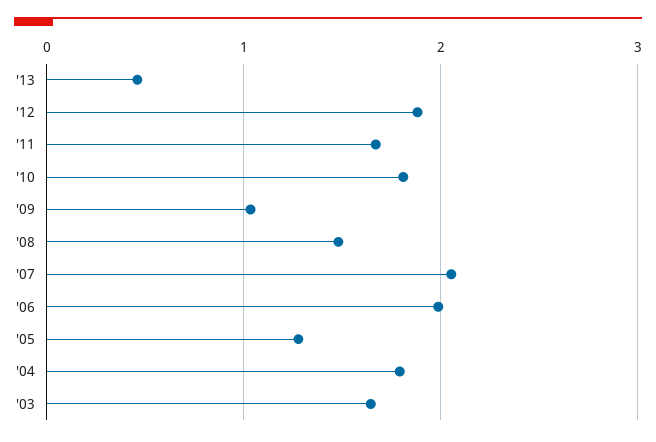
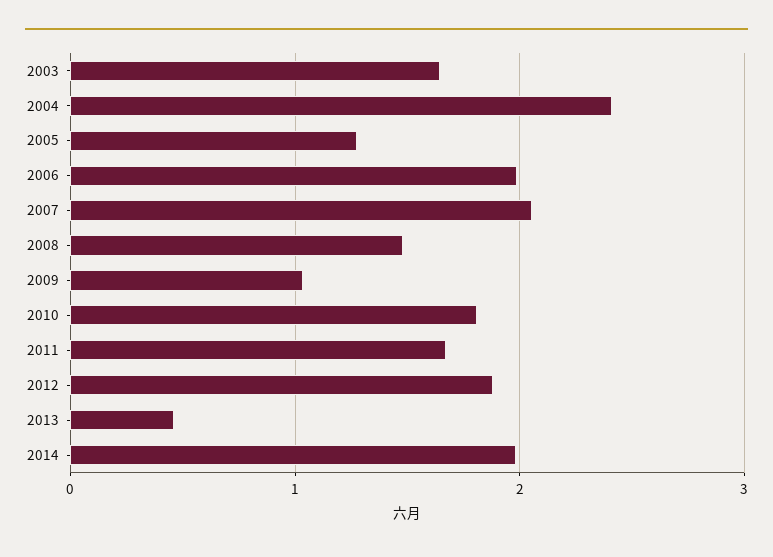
'04: 1.8 -> 2.4
2014: none -> 2

